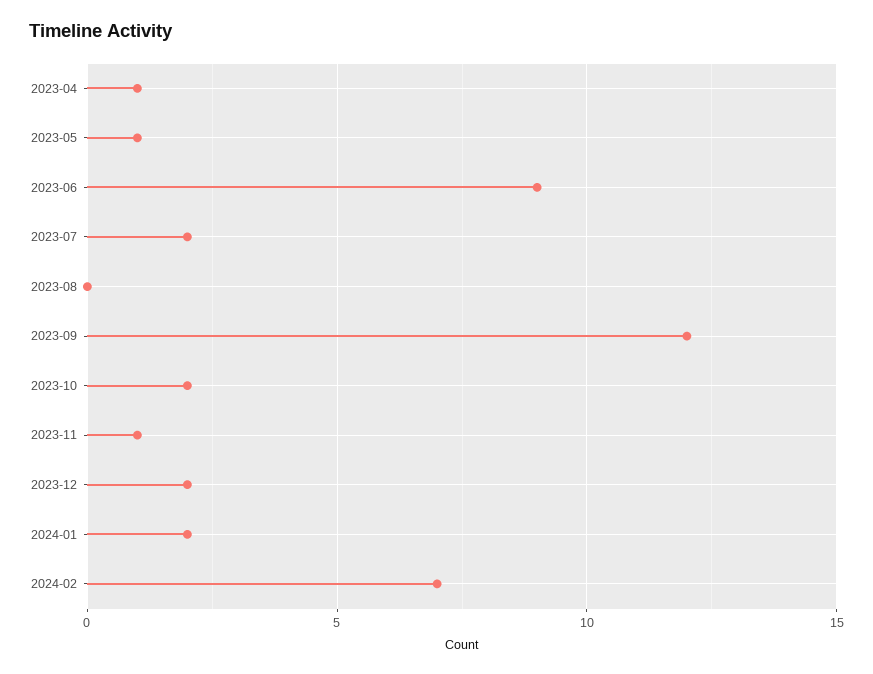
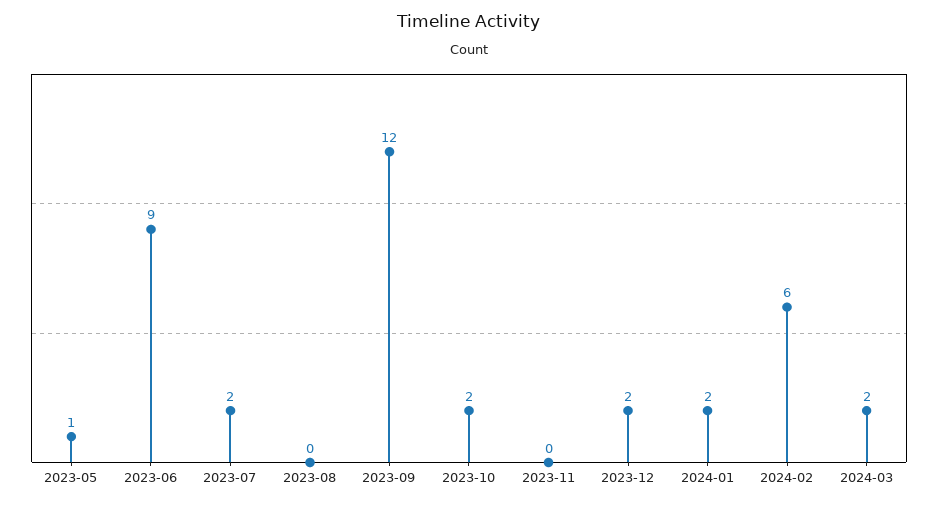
2023-04: 1 -> none
2023-11: 1 -> 0
2024-02: 7 -> 6
2024-03: none -> 2

